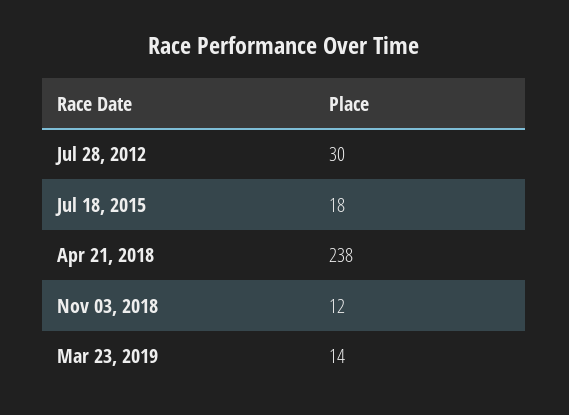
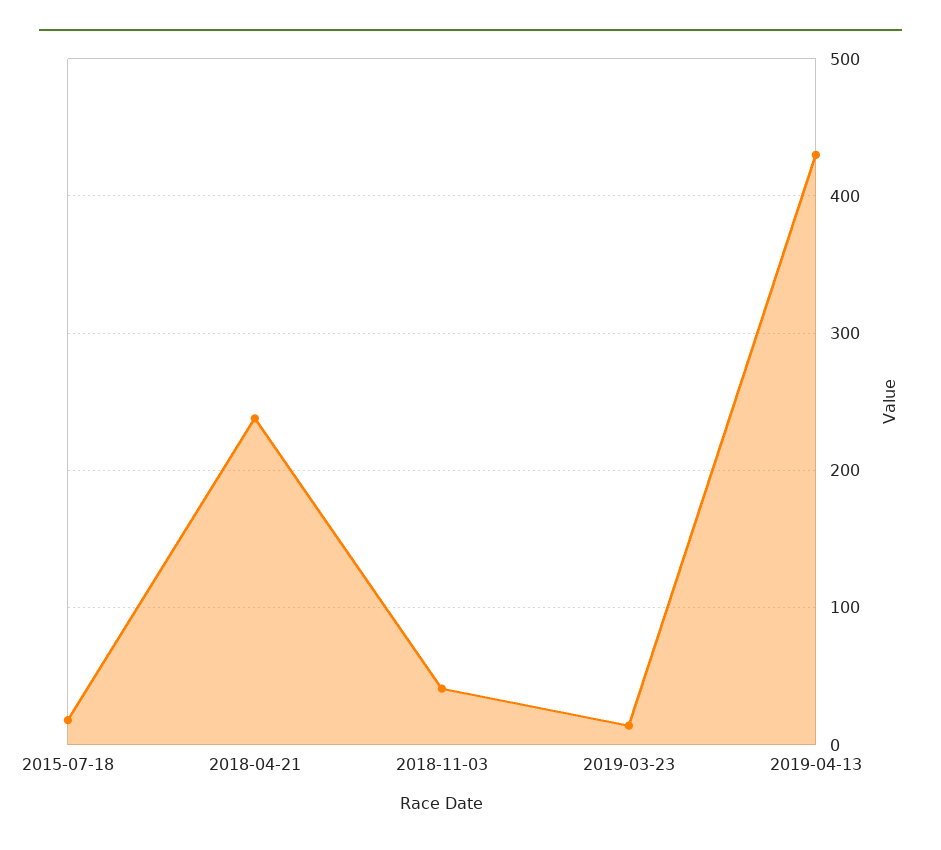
Jul 28, 2012: 30 -> none
Nov 03, 2018: 12 -> 40
2019-04-13: none -> 430

